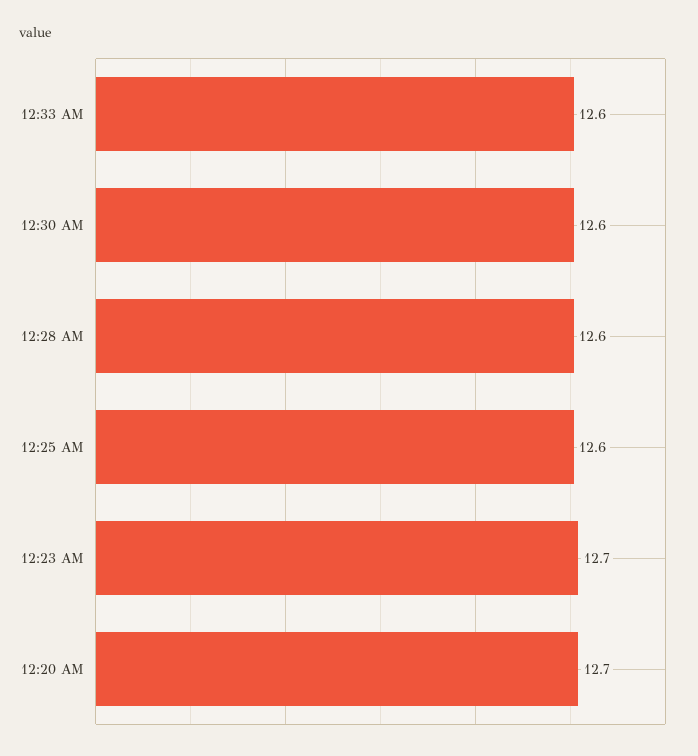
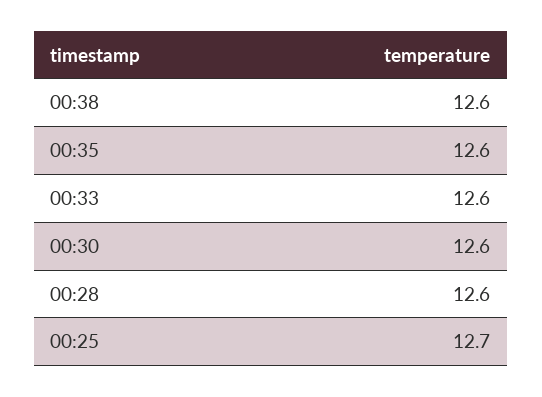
12:25 AM: 12.6 -> 12.7
12:23 AM: 12.7 -> none
12:20 AM: 12.7 -> none
00:38: none -> 12.6
00:35: none -> 12.6

